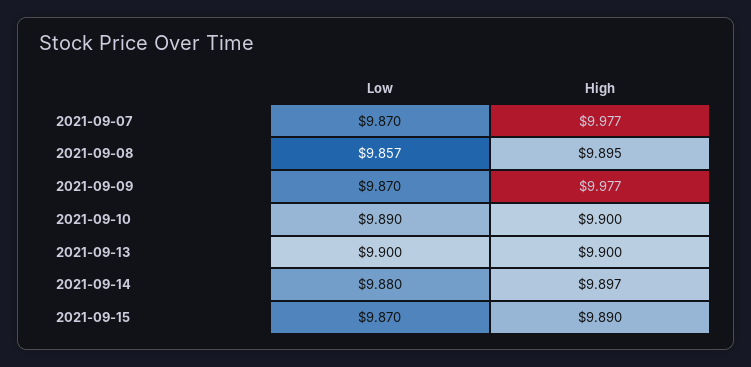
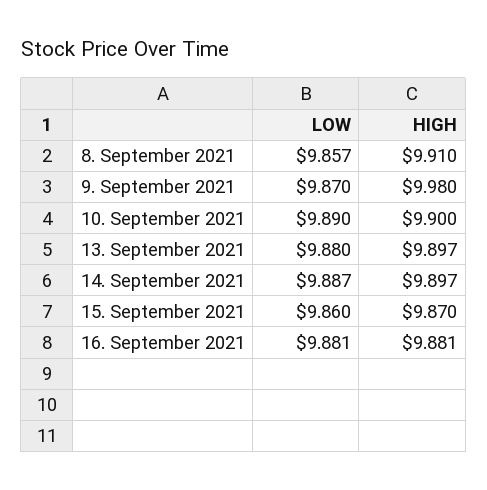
Low, 2021-09-07: 9.87 -> none
High, 2021-09-07: 9.977 -> none
High, 2021-09-08: 9.895 -> 9.91
High, 2021-09-09: 9.977 -> 9.98
Low, 2021-09-13: 9.9 -> 9.88
High, 2021-09-13: 9.9 -> 9.897
Low, 2021-09-14: 9.88 -> 9.887
Low, 2021-09-15: 9.87 -> 9.86
High, 2021-09-15: 9.89 -> 9.87
Low, 16. September 2021: none -> 9.881
High, 16. September 2021: none -> 9.881

